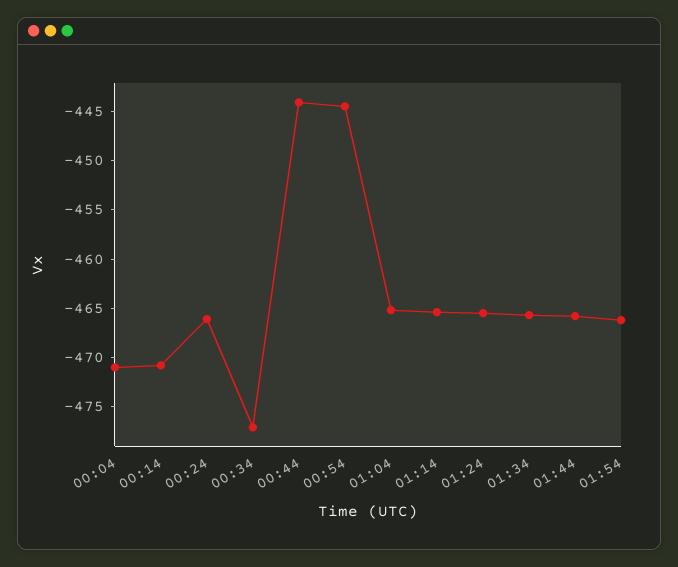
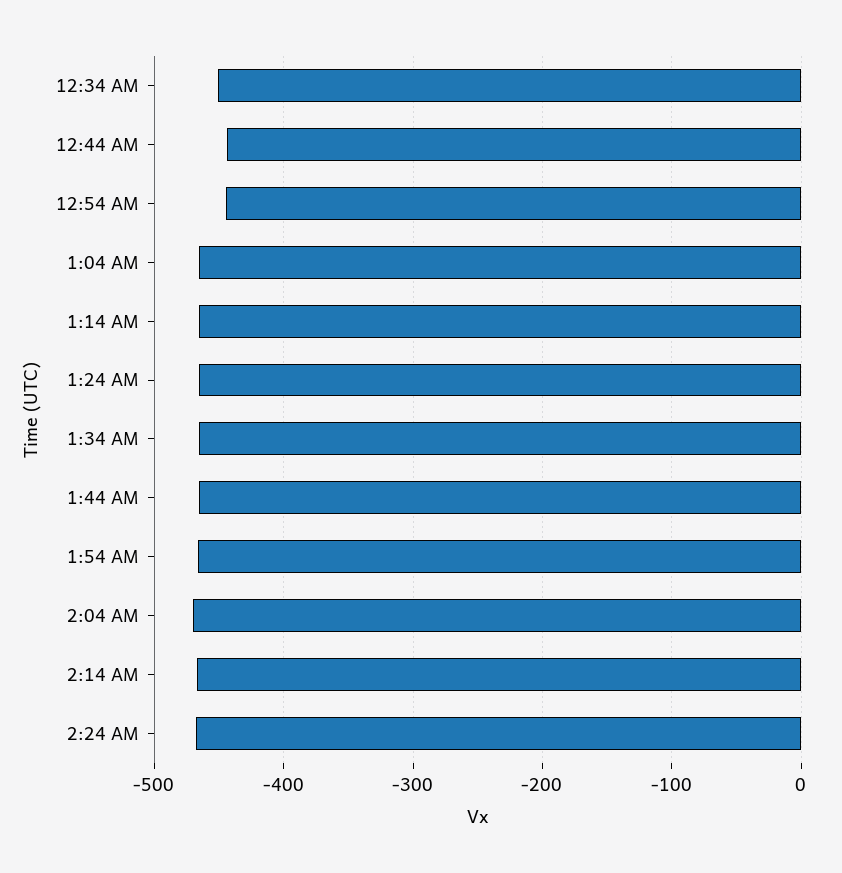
00:04: -471 -> none
00:14: -471 -> none
00:24: -466 -> none
00:34: -477 -> -450
2:04 AM: none -> -470
2:14 AM: none -> -470
2:24 AM: none -> -470

